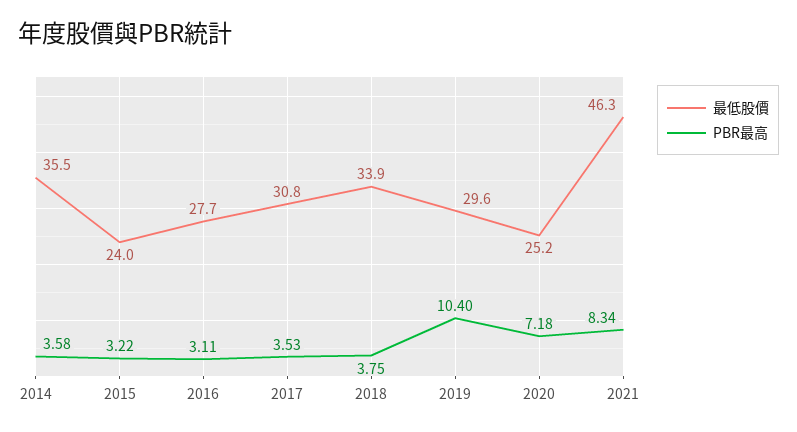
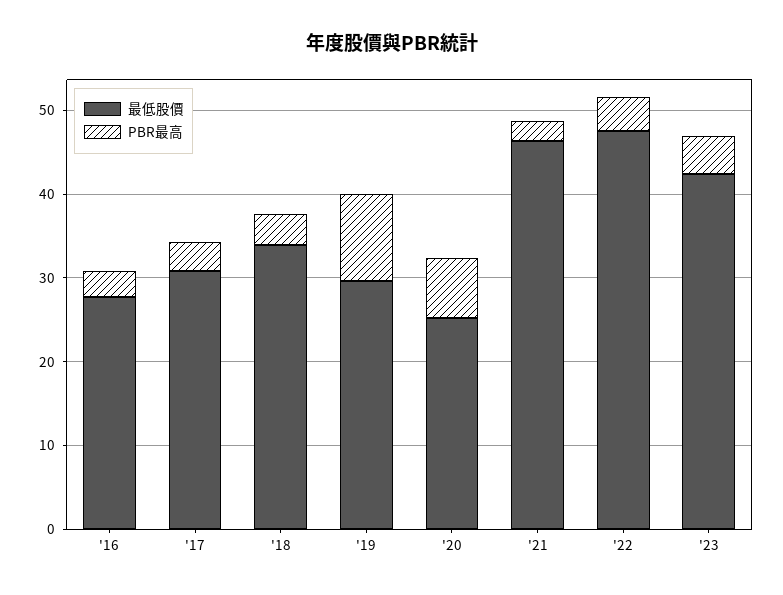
最低股價, 2014: 35.5 -> none
PBR最高, 2014: 3.58 -> none
最低股價, 2015: 24 -> none
PBR最高, 2015: 3.22 -> none
PBR最高, 2021: 8.34 -> 2
最低股價, '22: none -> 48
PBR最高, '22: none -> 4
最低股價, '23: none -> 42
PBR最高, '23: none -> 4

